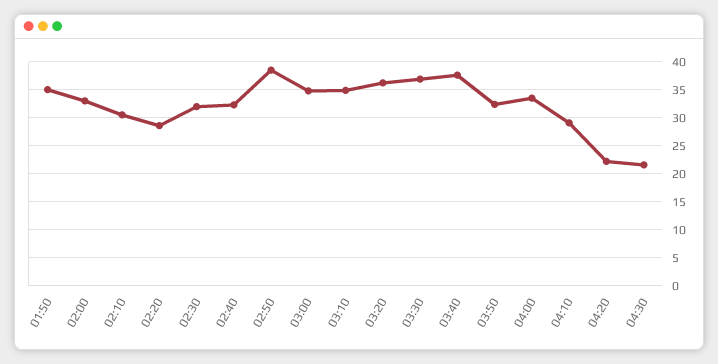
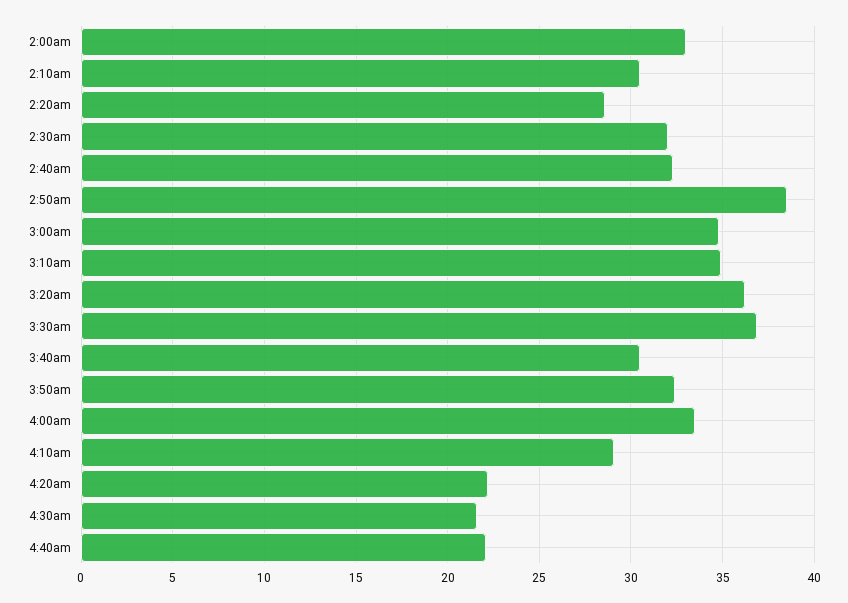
01:50: 35 -> none
03:40: 37.5 -> 30.5
4:40am: none -> 22

